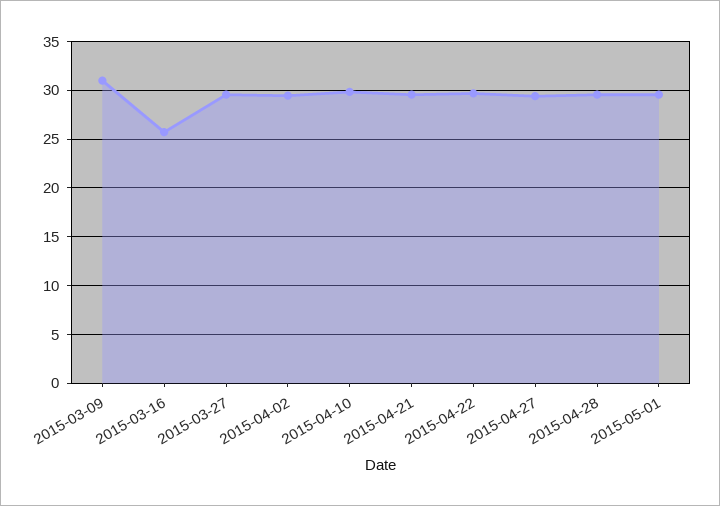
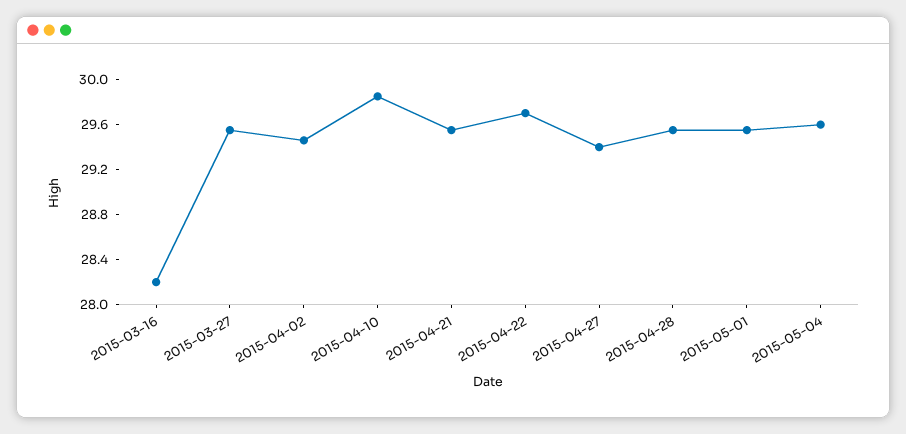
2015-03-09: 31 -> none
2015-03-16: 26 -> 28.2
2015-05-04: none -> 29.6

